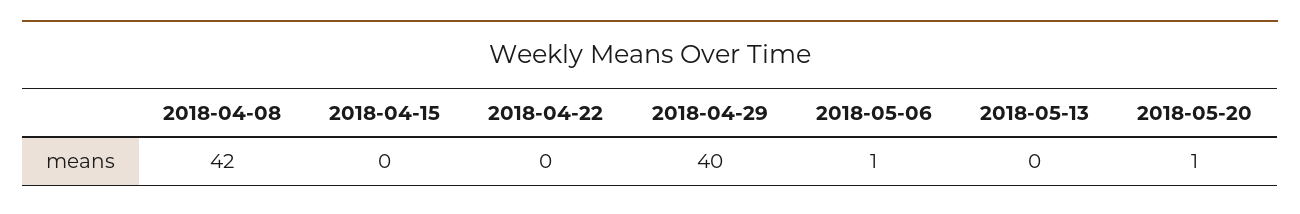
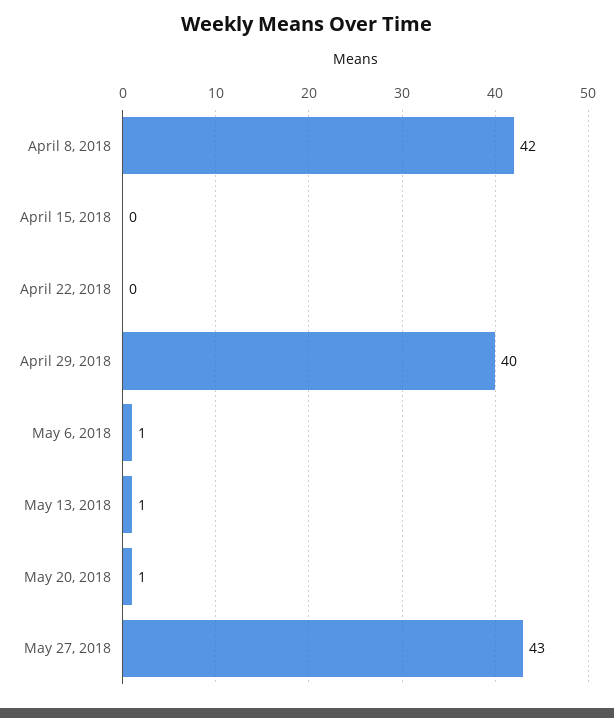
2018-05-13: 0 -> 1
May 27, 2018: none -> 43

